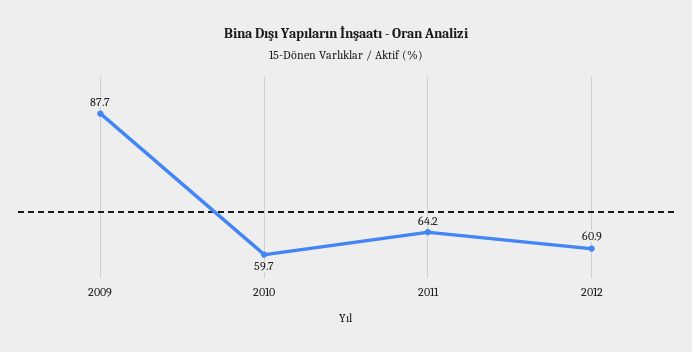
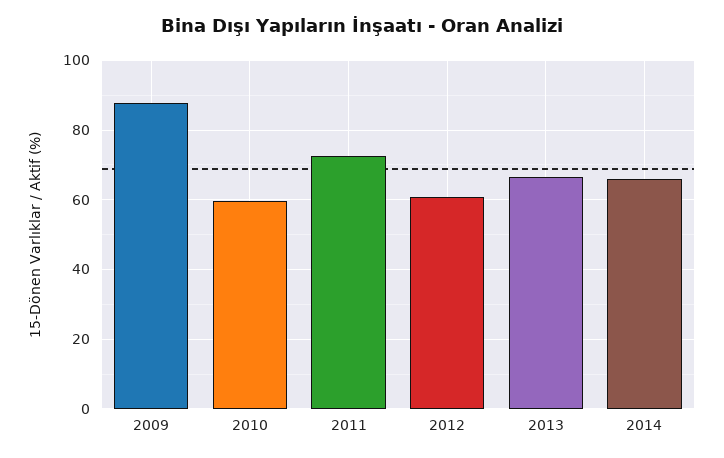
2011: 64.2 -> 72
2013: none -> 66
2014: none -> 66

